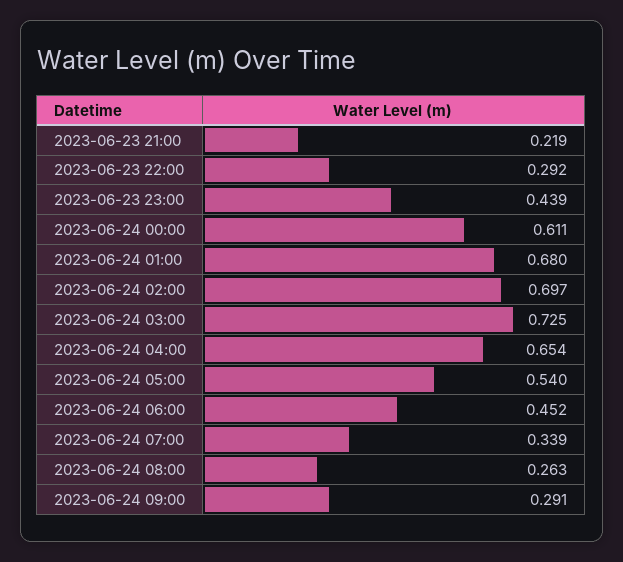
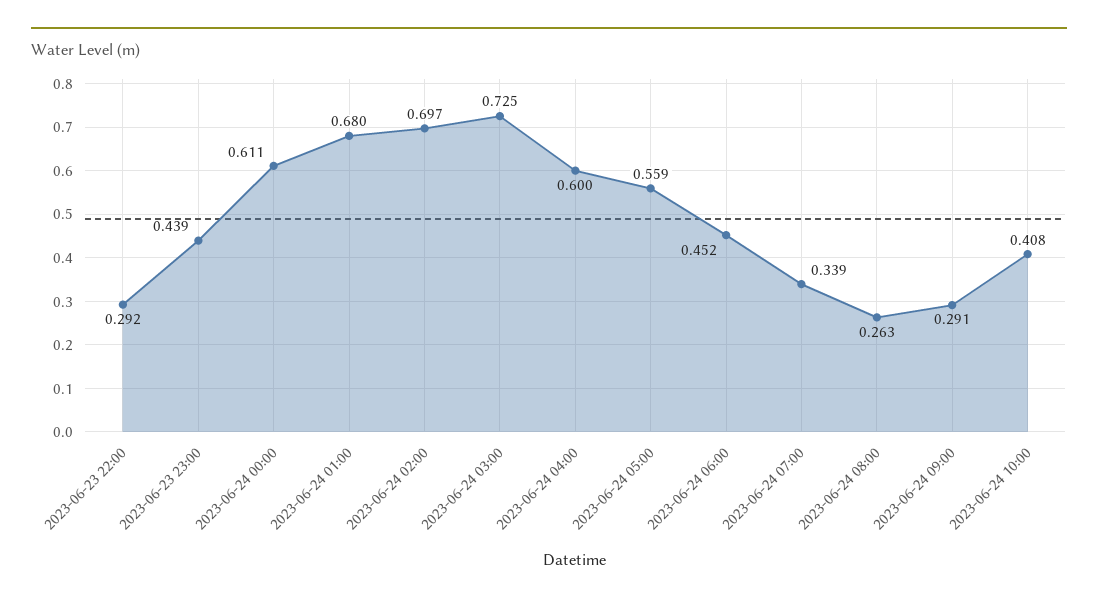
2023-06-23 21:00: 0.219 -> none
2023-06-24 04:00: 0.654 -> 0.6
2023-06-24 05:00: 0.54 -> 0.559
2023-06-24 10:00: none -> 0.408

